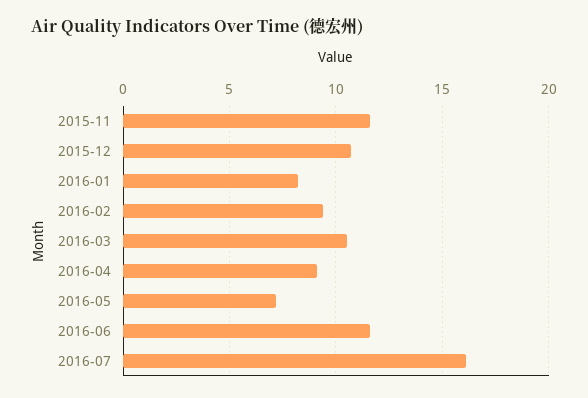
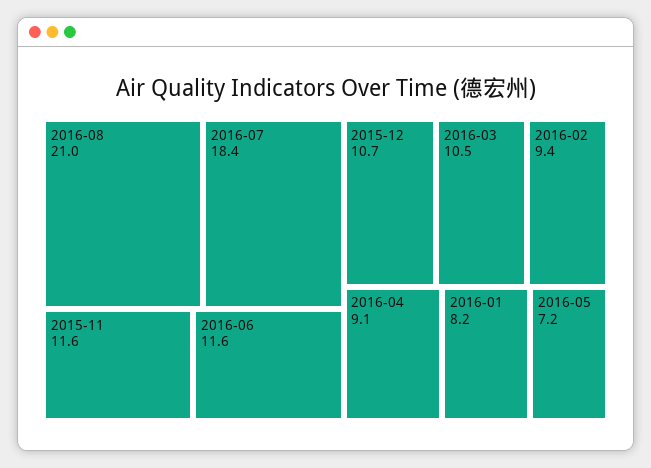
2016-07: 16 -> 18.4
2016-08: none -> 21

